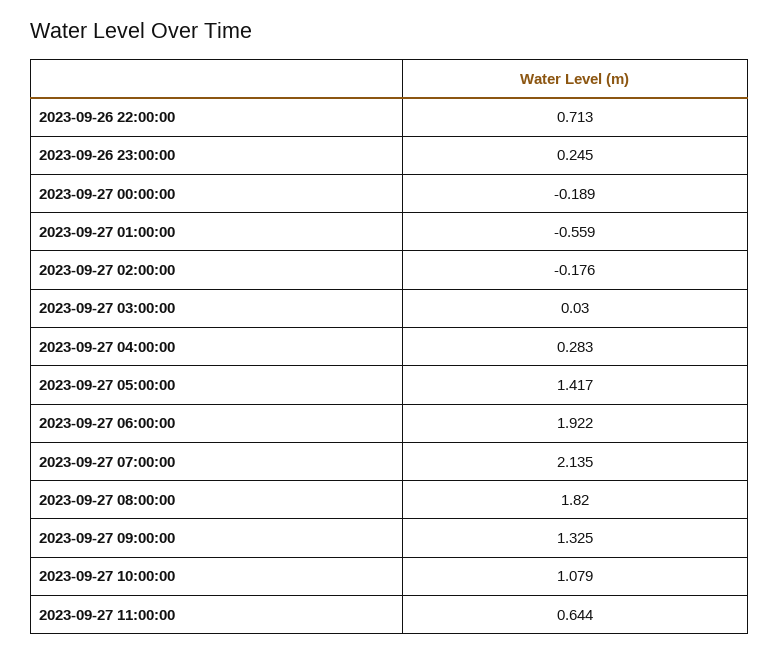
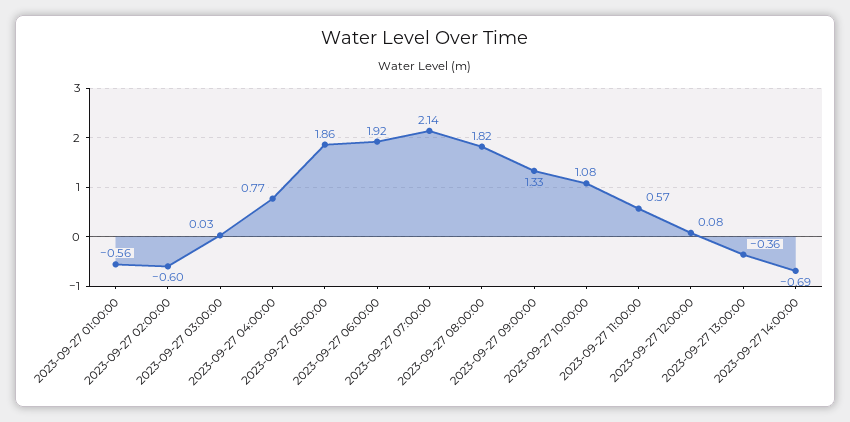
2023-09-26 22:00:00: 0.713 -> none
2023-09-26 23:00:00: 0.245 -> none
2023-09-27 00:00:00: -0.189 -> none
2023-09-27 02:00:00: -0.176 -> -0.6
2023-09-27 04:00:00: 0.283 -> 0.77
2023-09-27 05:00:00: 1.417 -> 1.86
2023-09-27 11:00:00: 0.644 -> 0.57
2023-09-27 12:00:00: none -> 0.08
2023-09-27 13:00:00: none -> -0.36
2023-09-27 14:00:00: none -> -0.69

